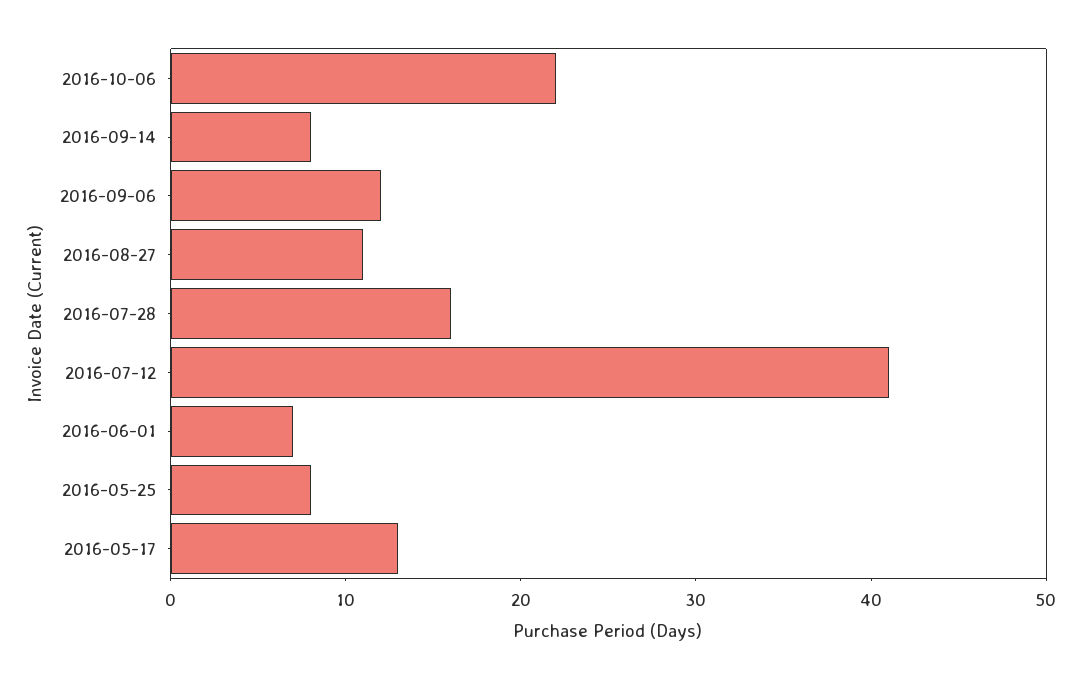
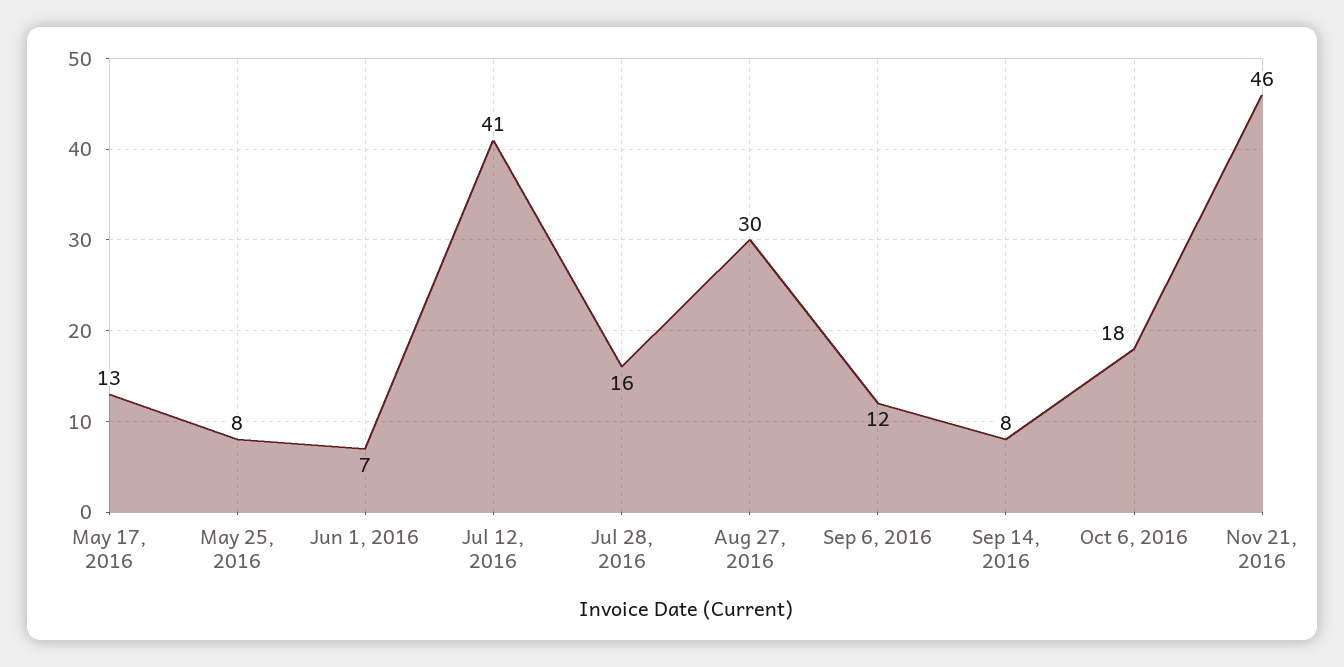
2016-10-06: 22 -> 18
2016-08-27: 11 -> 30
Nov 21, 2016: none -> 46

